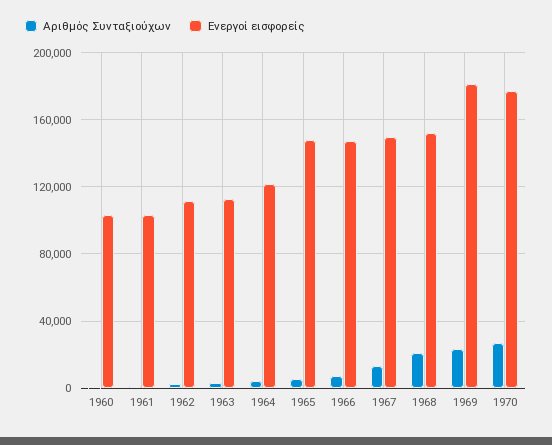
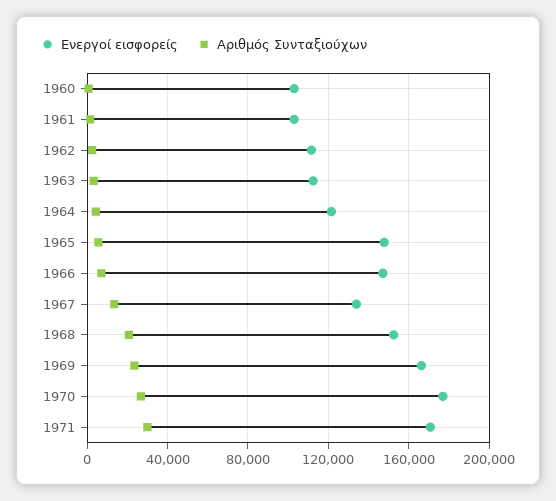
Ενεργοί εισφορείς, 1967: 150000 -> 135000
Ενεργοί εισφορείς, 1969: 180000 -> 165000
Ενεργοί εισφορείς, 1971: none -> 170000
Αριθμός Συνταξιούχων, 1971: none -> 30000

